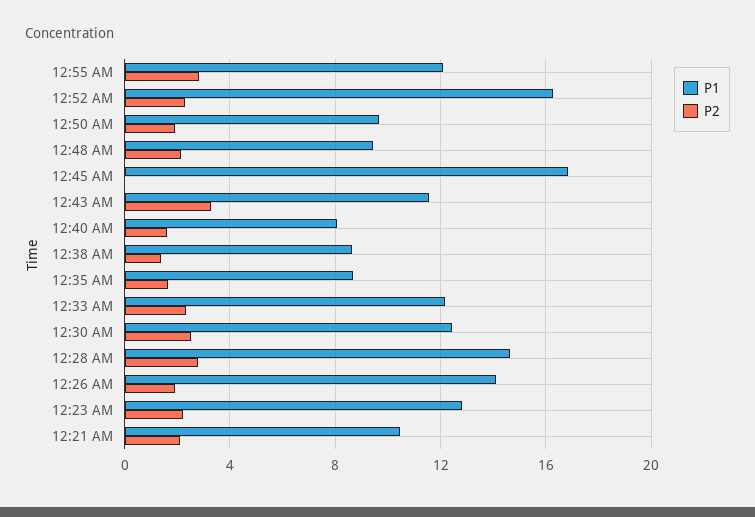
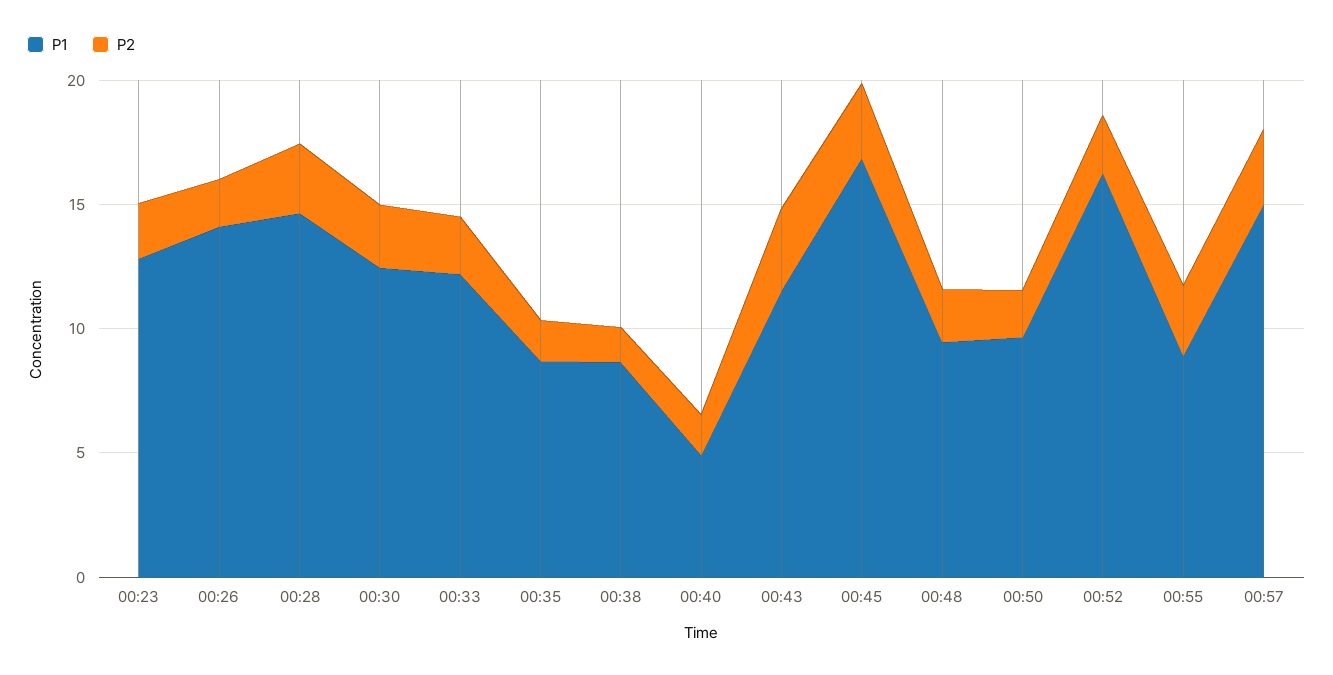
P1, 12:55 AM: 12 -> 9
P2, 12:45 AM: 0 -> 3
P1, 12:40 AM: 8 -> 5
P1, 12:21 AM: 10.5 -> none
P2, 12:21 AM: 2 -> none
P1, 00:57: none -> 15
P2, 00:57: none -> 3

